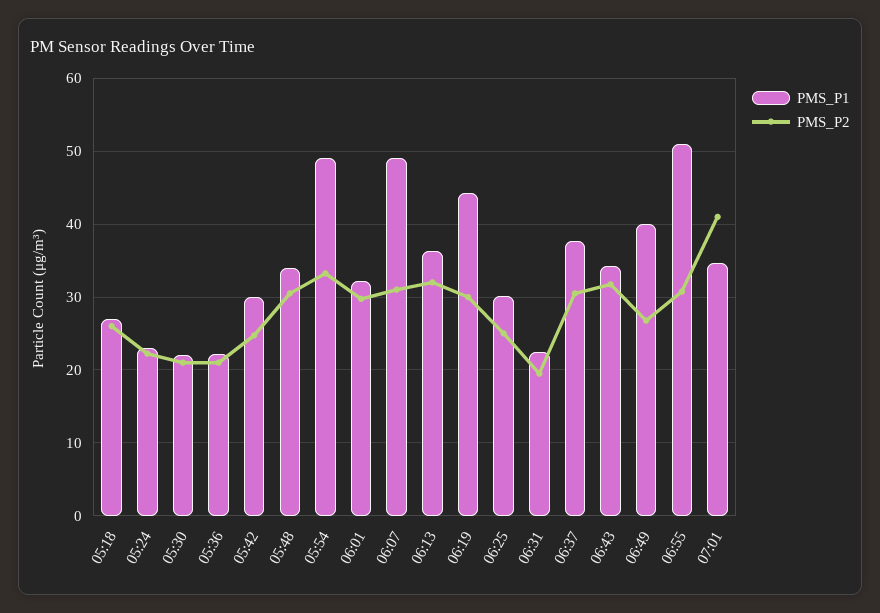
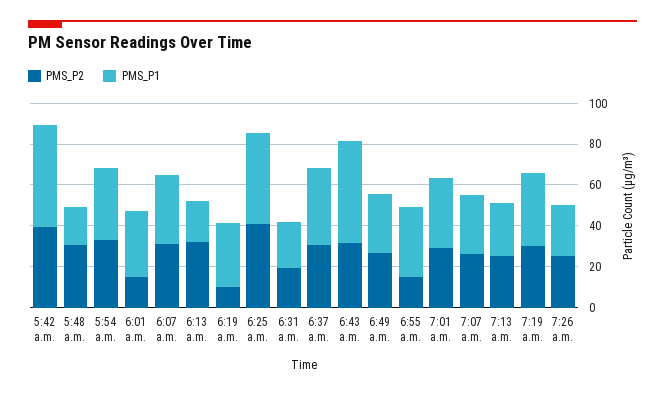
PMS_P1, 05:18: 27 -> none
PMS_P2, 05:18: 26 -> none
PMS_P1, 05:24: 23 -> none
PMS_P2, 05:24: 22 -> none
PMS_P1, 05:30: 22 -> none
PMS_P2, 05:30: 21 -> none
PMS_P1, 05:36: 22 -> none
PMS_P2, 05:36: 21 -> none
PMS_P1, 05:42: 30 -> 50
PMS_P2, 05:42: 25 -> 40
PMS_P1, 05:48: 34 -> 20
PMS_P1, 05:54: 49 -> 35
PMS_P2, 06:01: 30 -> 15
PMS_P1, 06:07: 49 -> 35
PMS_P1, 06:13: 36 -> 20
PMS_P1, 06:19: 44 -> 30
PMS_P2, 06:19: 30 -> 10
PMS_P1, 06:25: 30 -> 45
PMS_P2, 06:25: 25 -> 40
PMS_P1, 06:43: 34 -> 50
PMS_P1, 06:49: 40 -> 30
PMS_P1, 06:55: 51 -> 35
PMS_P2, 06:55: 31 -> 15
PMS_P2, 07:01: 41 -> 30
PMS_P2, 7:07 a.m.: none -> 25
PMS_P1, 7:07 a.m.: none -> 30
PMS_P2, 7:13 a.m.: none -> 25
PMS_P1, 7:13 a.m.: none -> 25
PMS_P2, 7:19 a.m.: none -> 30
PMS_P1, 7:19 a.m.: none -> 35
PMS_P2, 7:26 a.m.: none -> 25
PMS_P1, 7:26 a.m.: none -> 25

